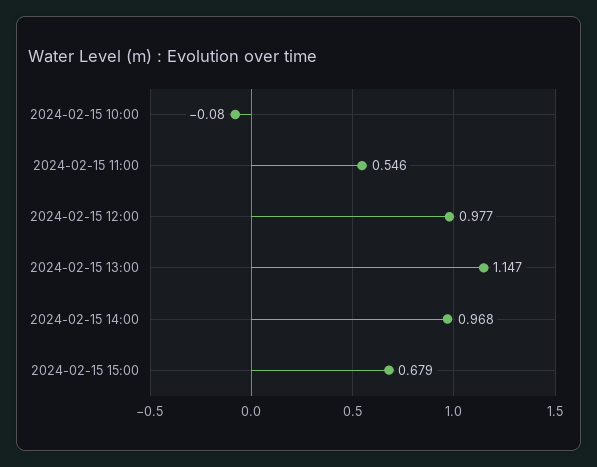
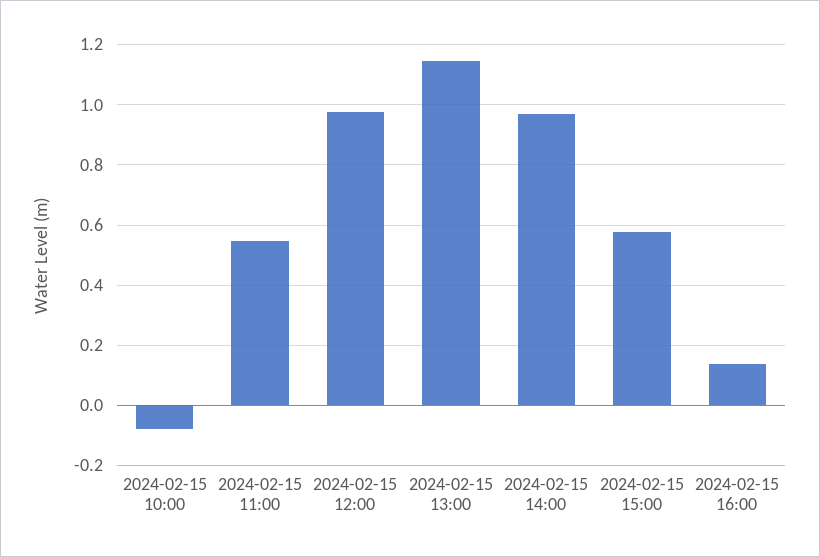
2024-02-15 15:00: 0.679 -> 0.58
2024-02-15 16:00: none -> 0.14

